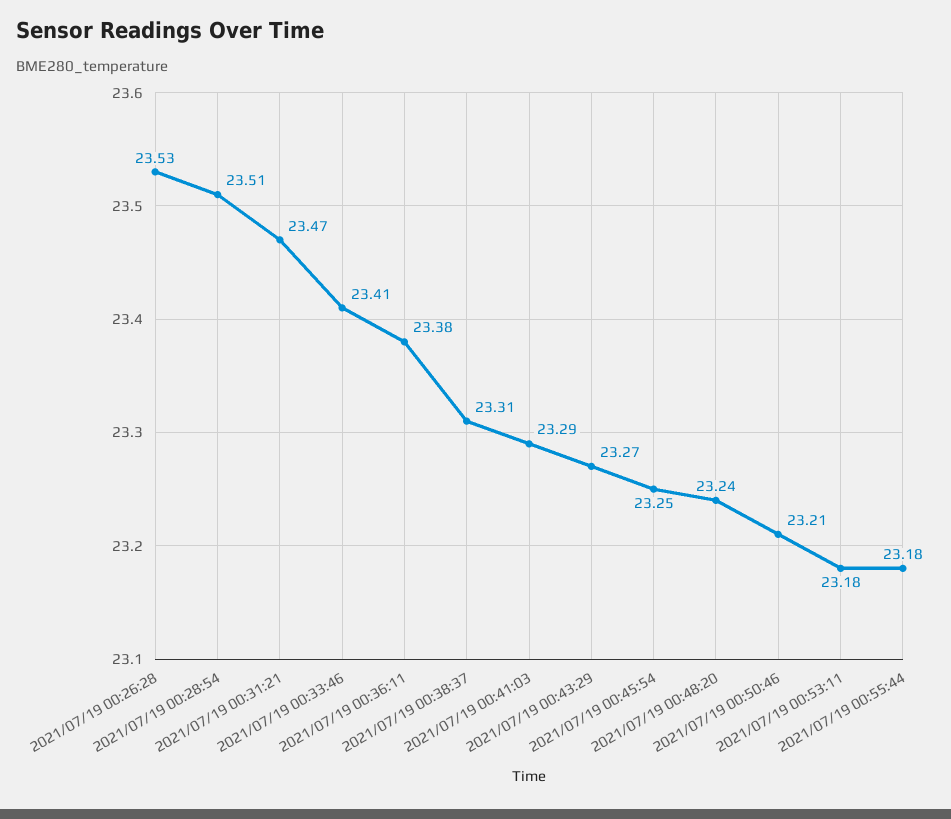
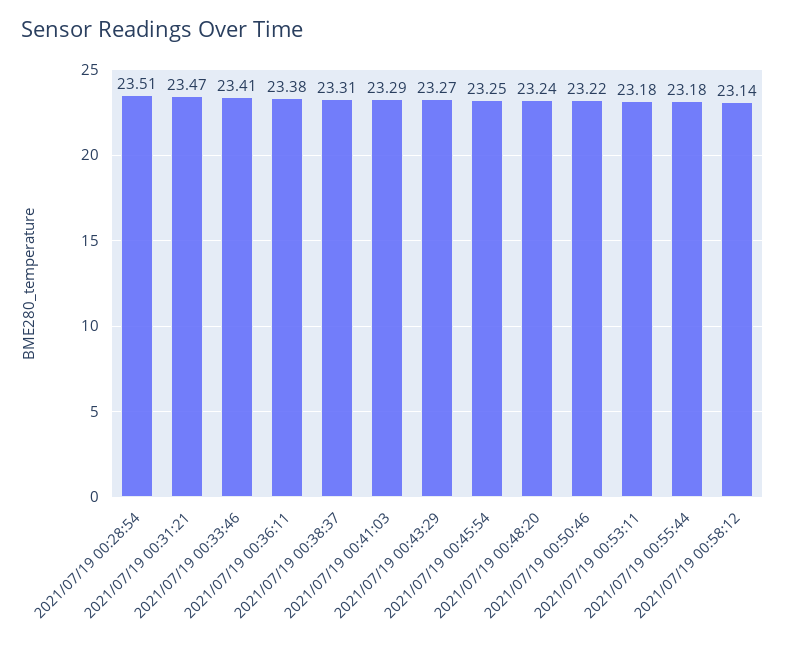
2021/07/19 00:26:28: 23.53 -> none
2021/07/19 00:50:46: 23.21 -> 23.22
2021/07/19 00:58:12: none -> 23.14

